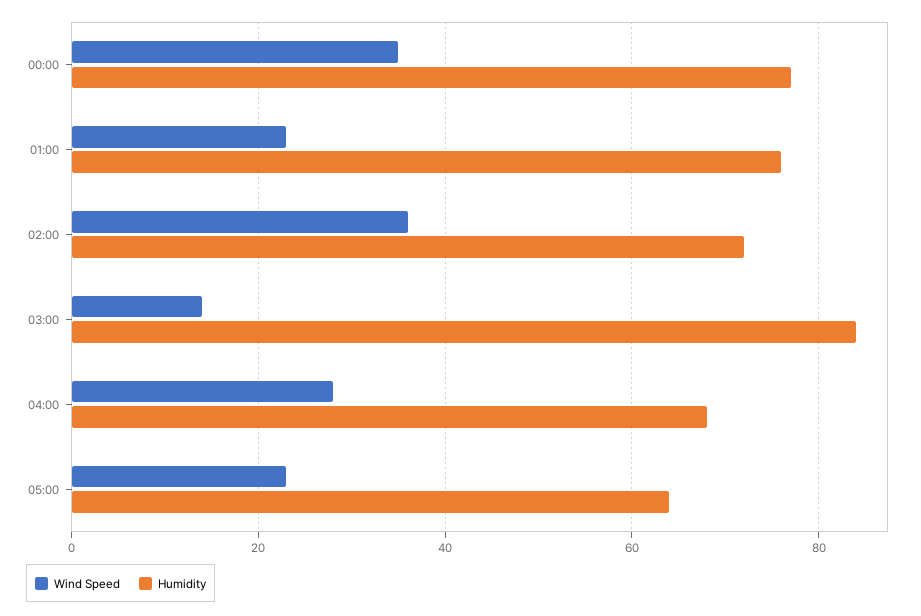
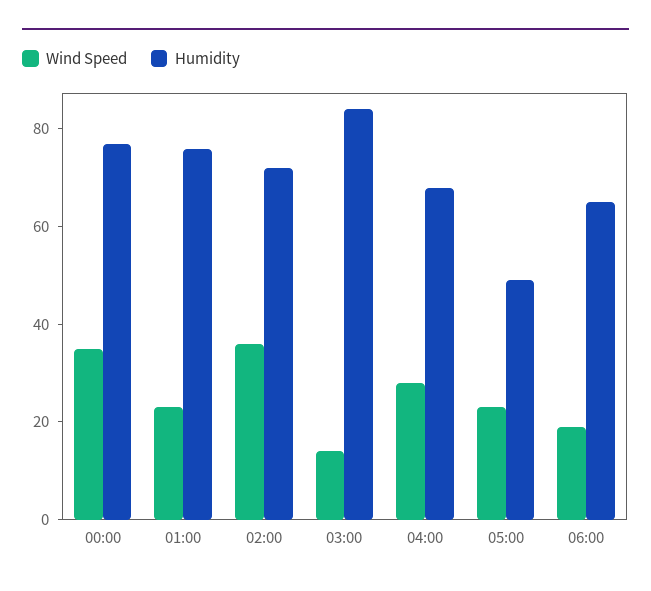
Humidity, 05:00: 65 -> 50
Wind Speed, 06:00: none -> 20
Humidity, 06:00: none -> 65

